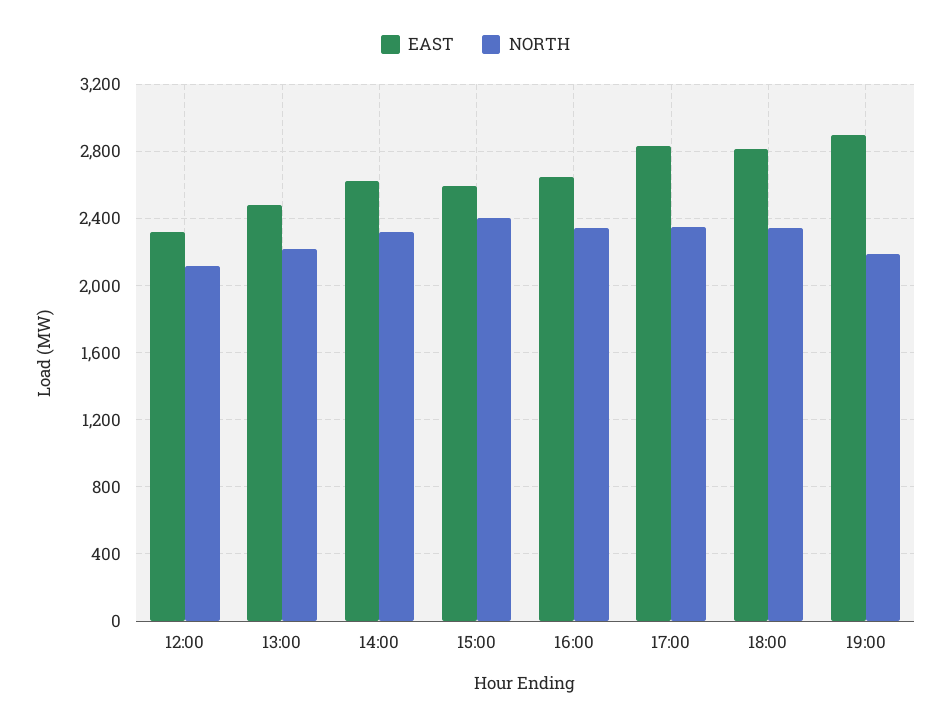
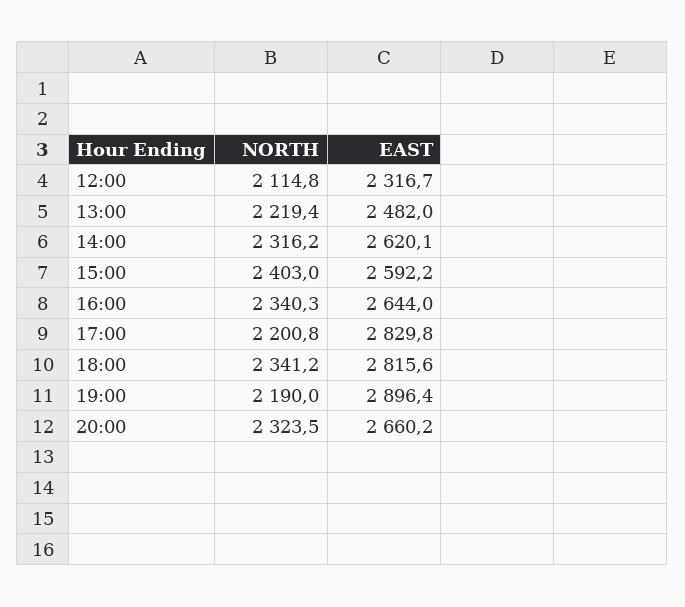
NORTH, 17:00: 2350 -> 2200.8
NORTH, 20:00: none -> 2323.5
EAST, 20:00: none -> 2660.2

